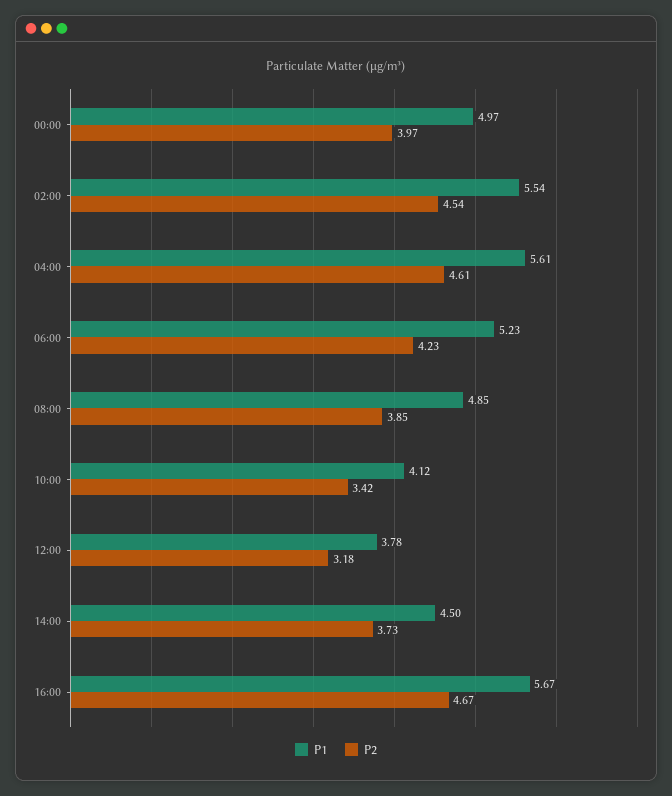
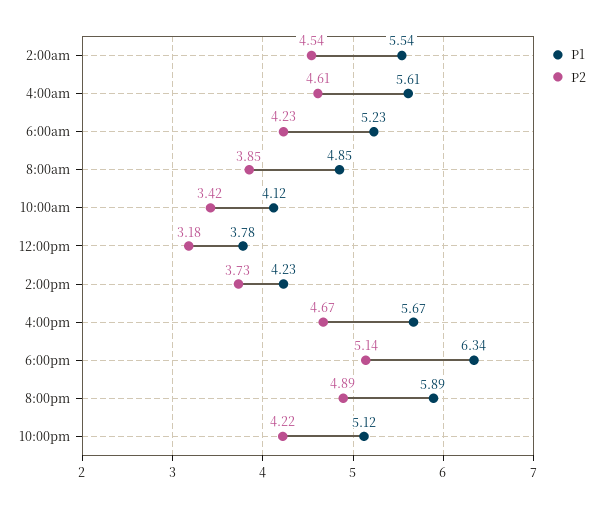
P1, 00:00: 4.97 -> none
P2, 00:00: 3.97 -> none
P1, 14:00: 4.5 -> 4.23
P1, 6:00pm: none -> 6.34
P2, 6:00pm: none -> 5.14
P1, 8:00pm: none -> 5.89
P2, 8:00pm: none -> 4.89
P1, 10:00pm: none -> 5.12
P2, 10:00pm: none -> 4.22

